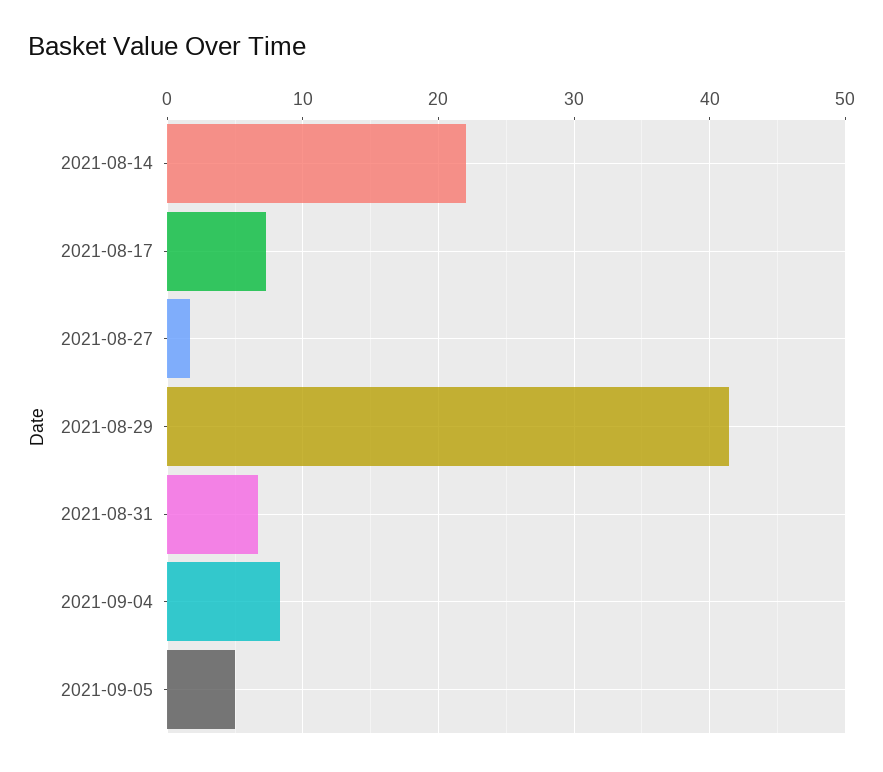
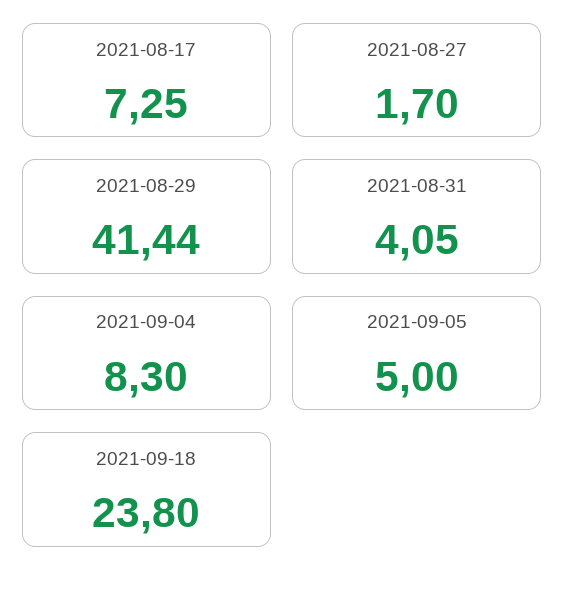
2021-08-14: 22 -> none
2021-08-31: 7 -> 4.05
2021-09-18: none -> 23.8

